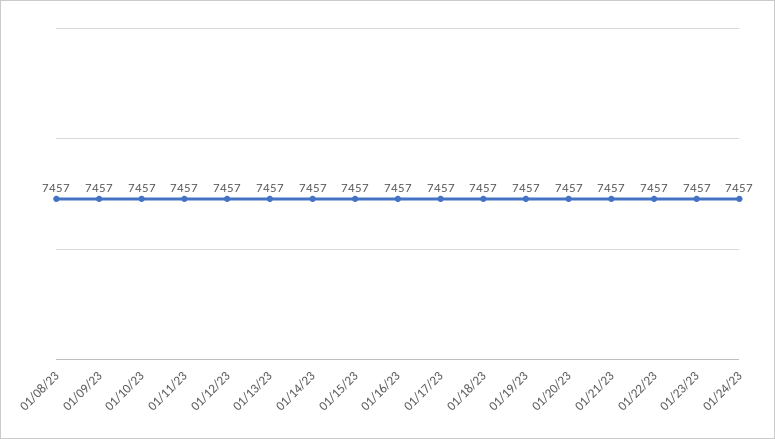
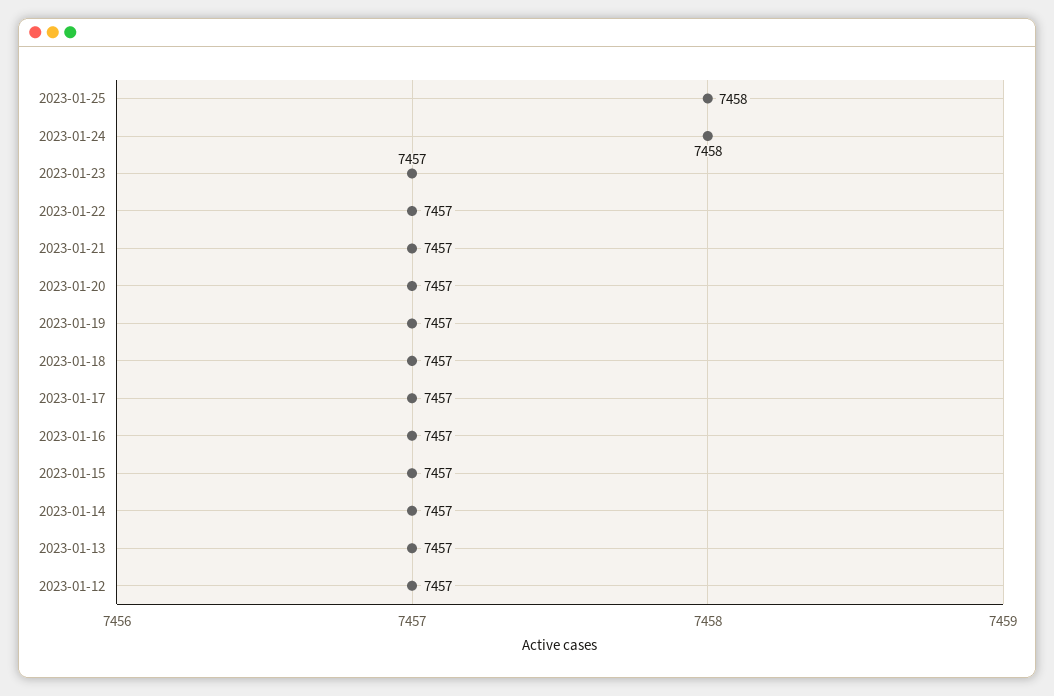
01/08/23: 7457 -> none
01/09/23: 7457 -> none
01/10/23: 7457 -> none
01/11/23: 7457 -> none
01/24/23: 7457 -> 7458
2023-01-25: none -> 7458

